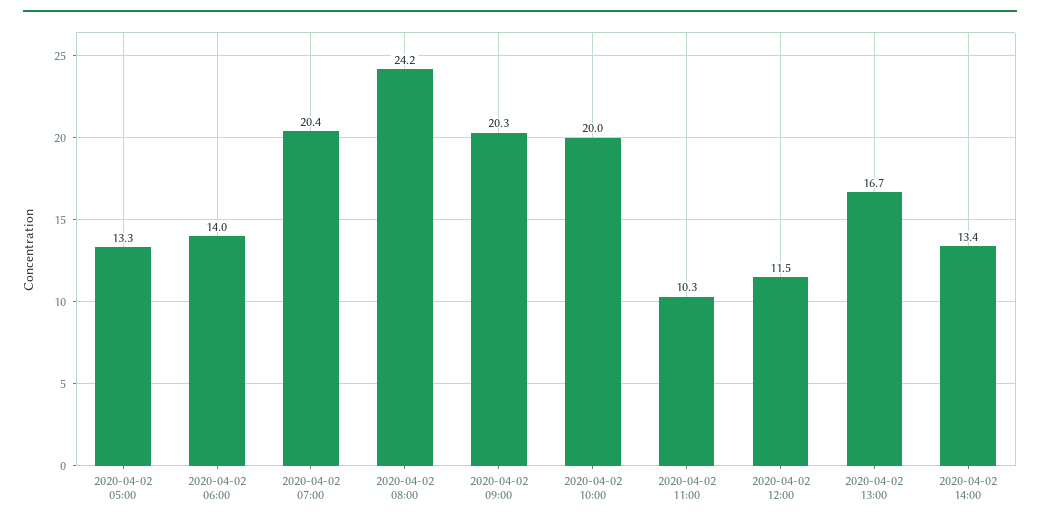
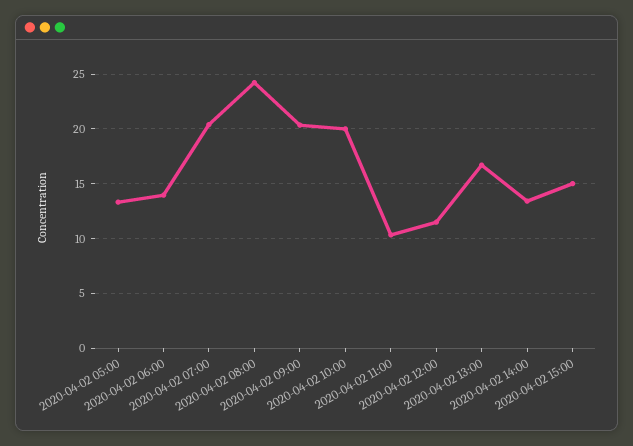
2020-04-02 15:00: none -> 15

